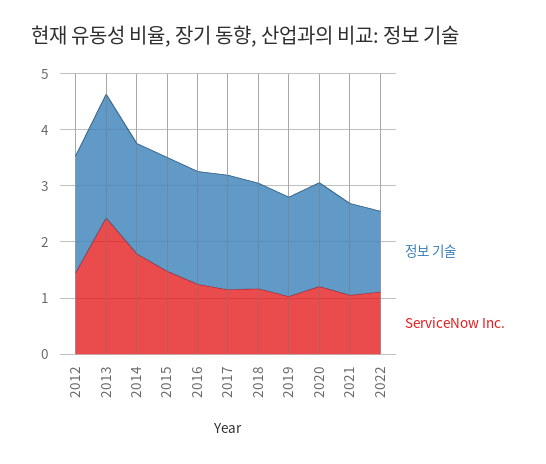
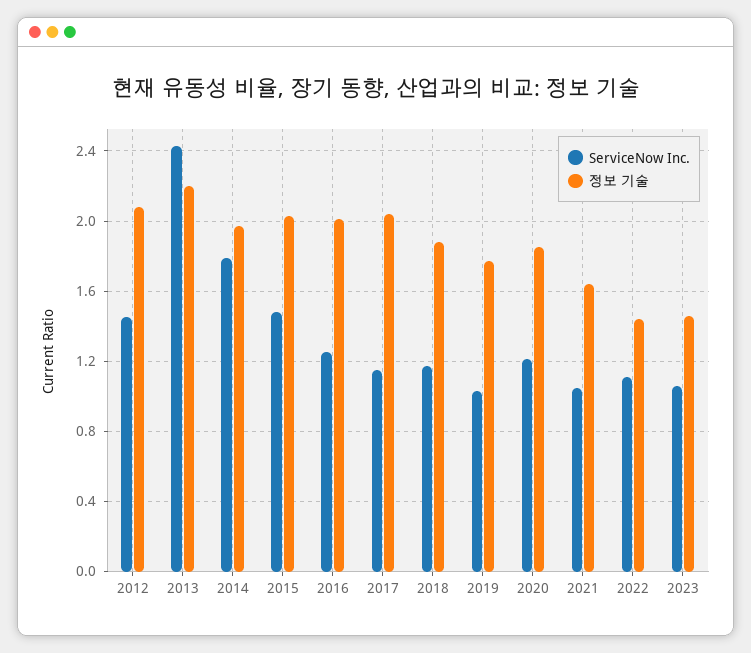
ServiceNow Inc., 2023: none -> 1.05
정보 기술, 2023: none -> 1.45

